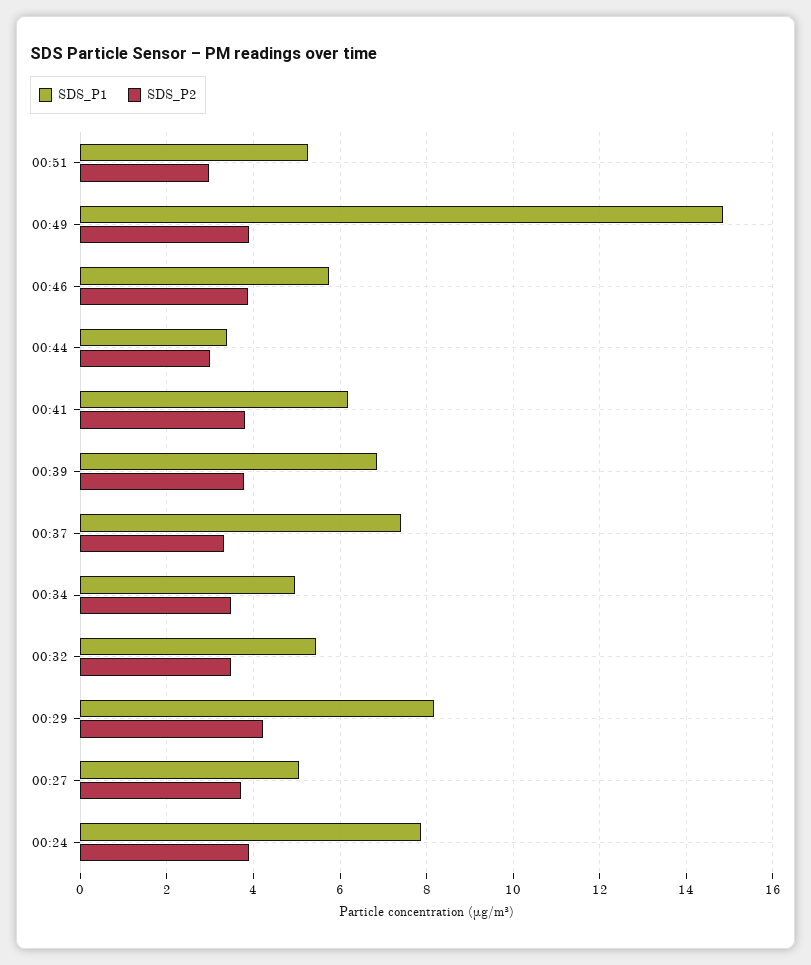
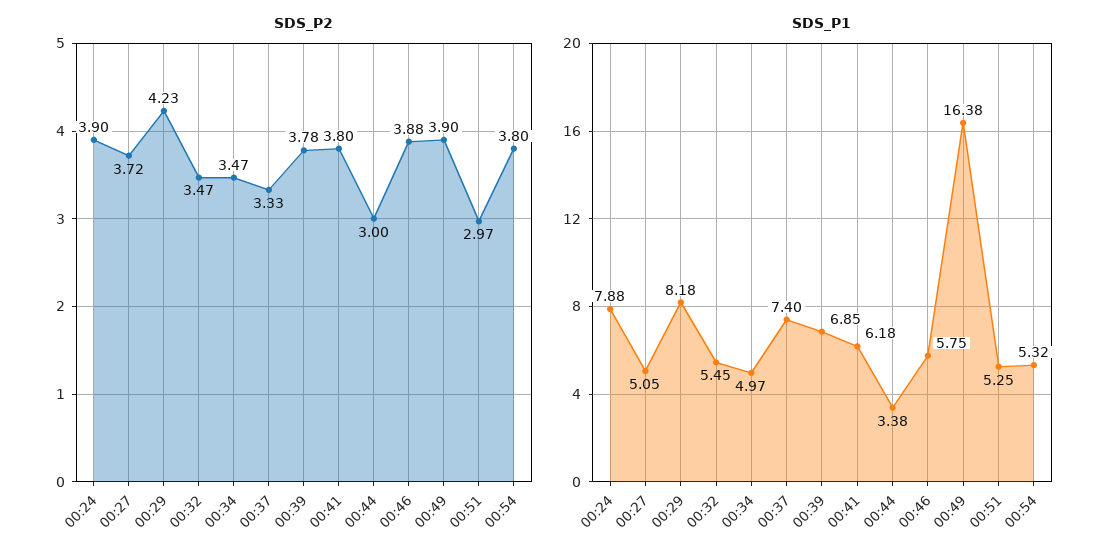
SDS_P1, 00:49: 14.8 -> 16.38
SDS_P2, 00:54: none -> 3.8
SDS_P1, 00:54: none -> 5.32

